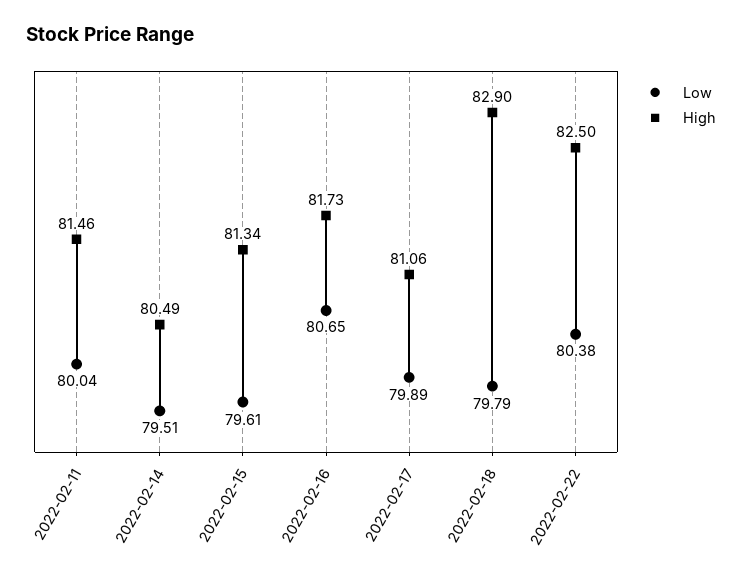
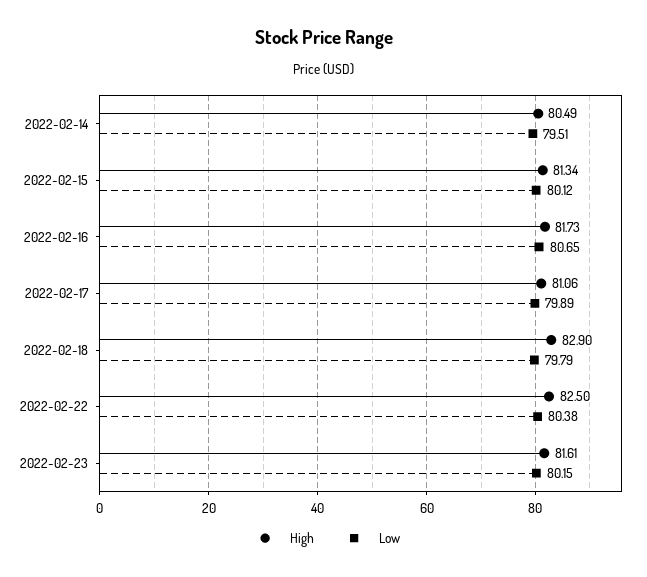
Low, 2022-02-11: 80.04 -> none
High, 2022-02-11: 81.46 -> none
Low, 2022-02-15: 79.61 -> 80.12
High, 2022-02-23: none -> 81.61
Low, 2022-02-23: none -> 80.15

